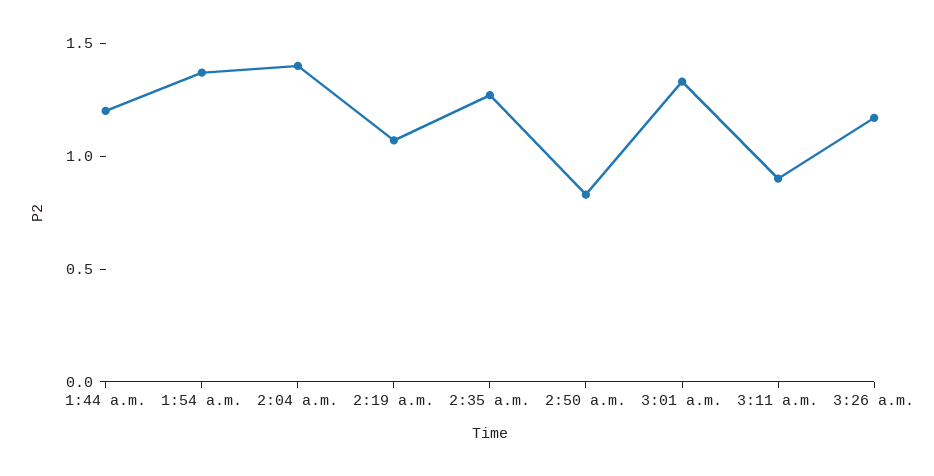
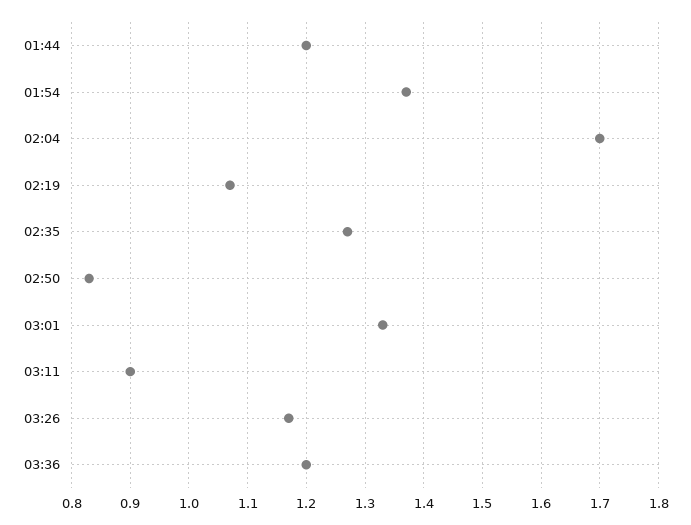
2:04 a.m.: 1.4 -> 1.7
03:36: none -> 1.2

